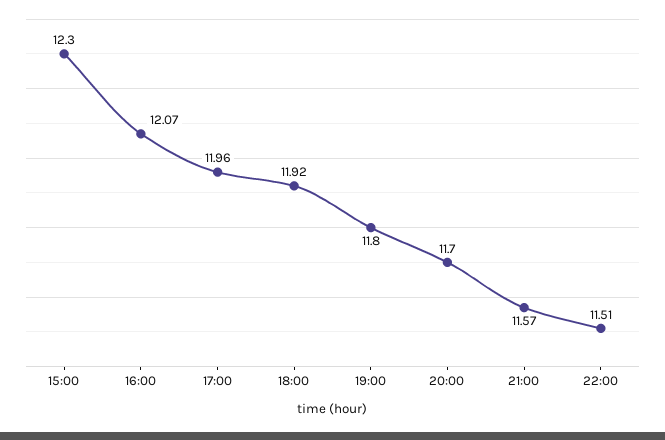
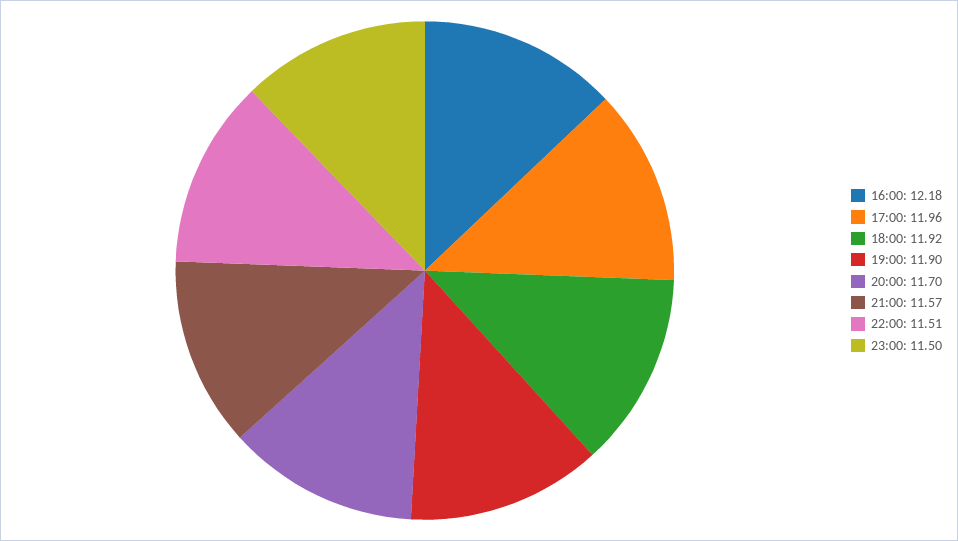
15:00: 12.3 -> none
16:00: 12.07 -> 12.18
19:00: 11.8 -> 11.9
23:00: none -> 11.5

